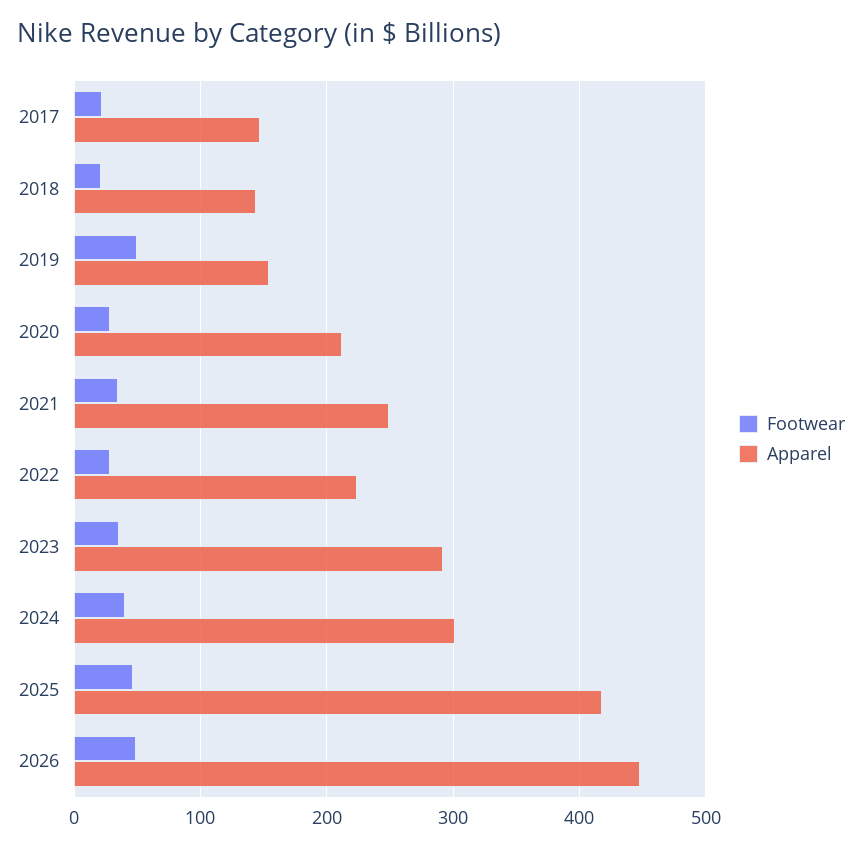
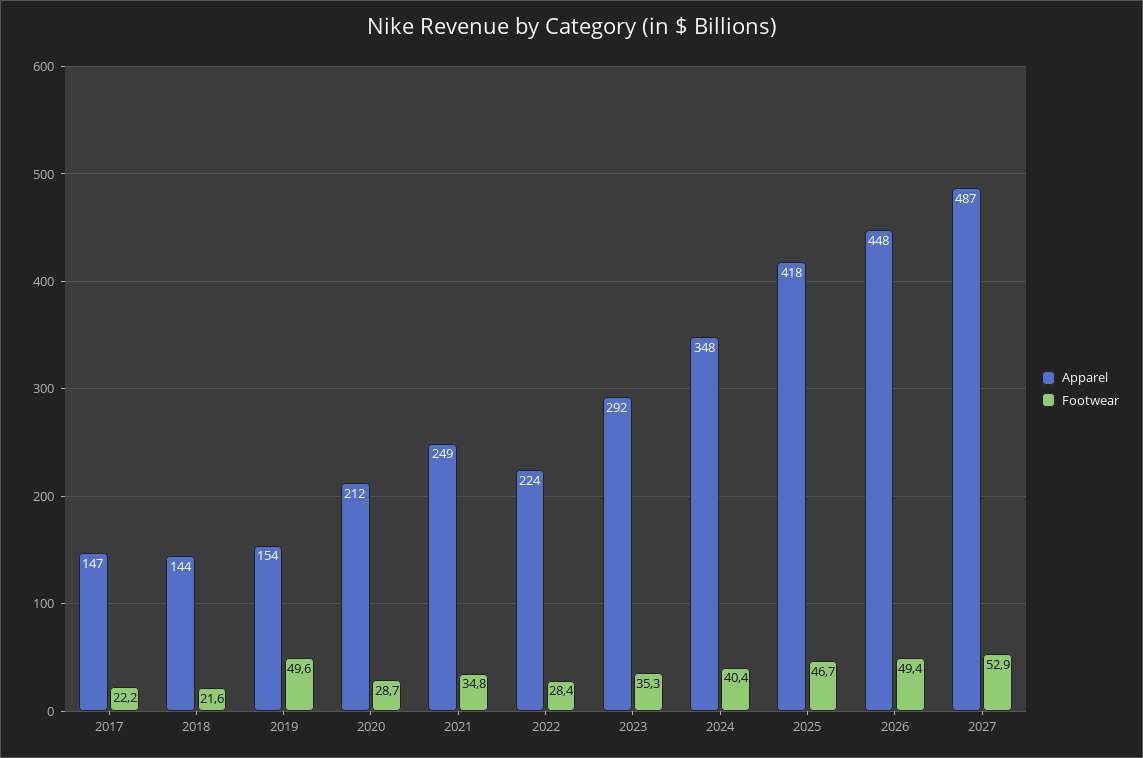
Apparel, 2024: 300 -> 348
Apparel, 2027: none -> 487
Footwear, 2027: none -> 52.9

